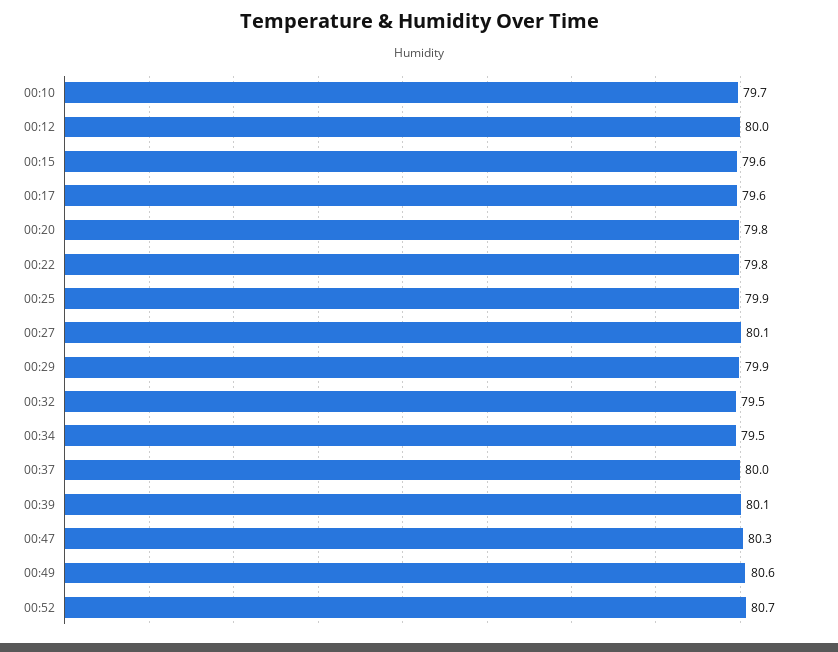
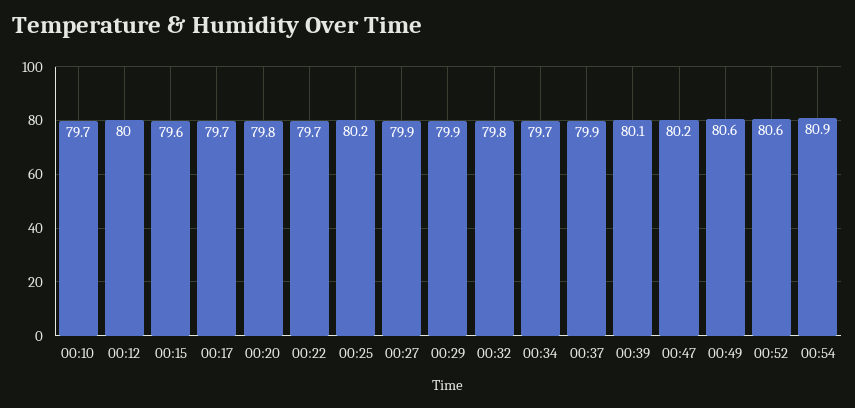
00:17: 79.6 -> 79.7
00:22: 79.8 -> 79.7
00:25: 79.9 -> 80.2
00:27: 80.1 -> 79.9
00:32: 79.5 -> 79.8
00:34: 79.5 -> 79.7
00:37: 80 -> 79.9
00:47: 80.3 -> 80.2
00:52: 80.7 -> 80.6
00:54: none -> 80.9

